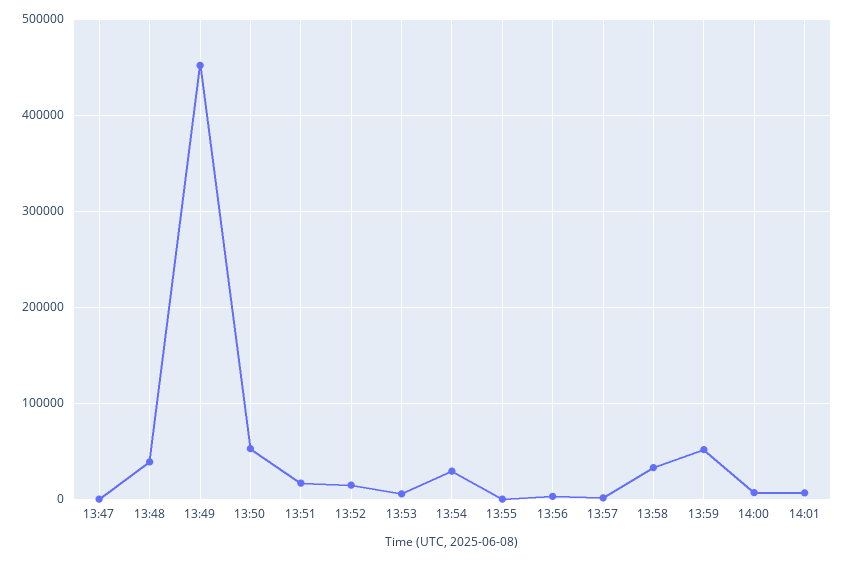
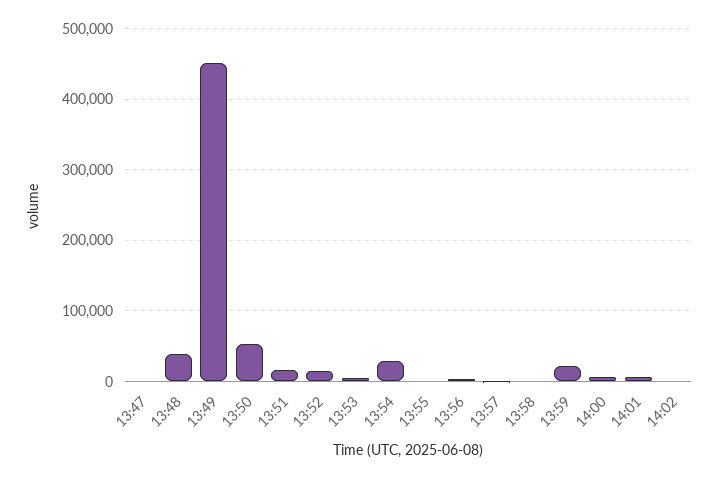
13:58: 30000 -> 0
13:59: 50000 -> 20000
14:02: none -> 0

